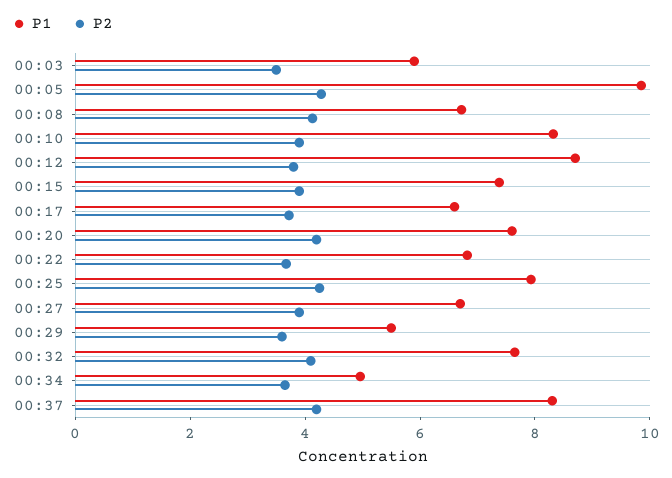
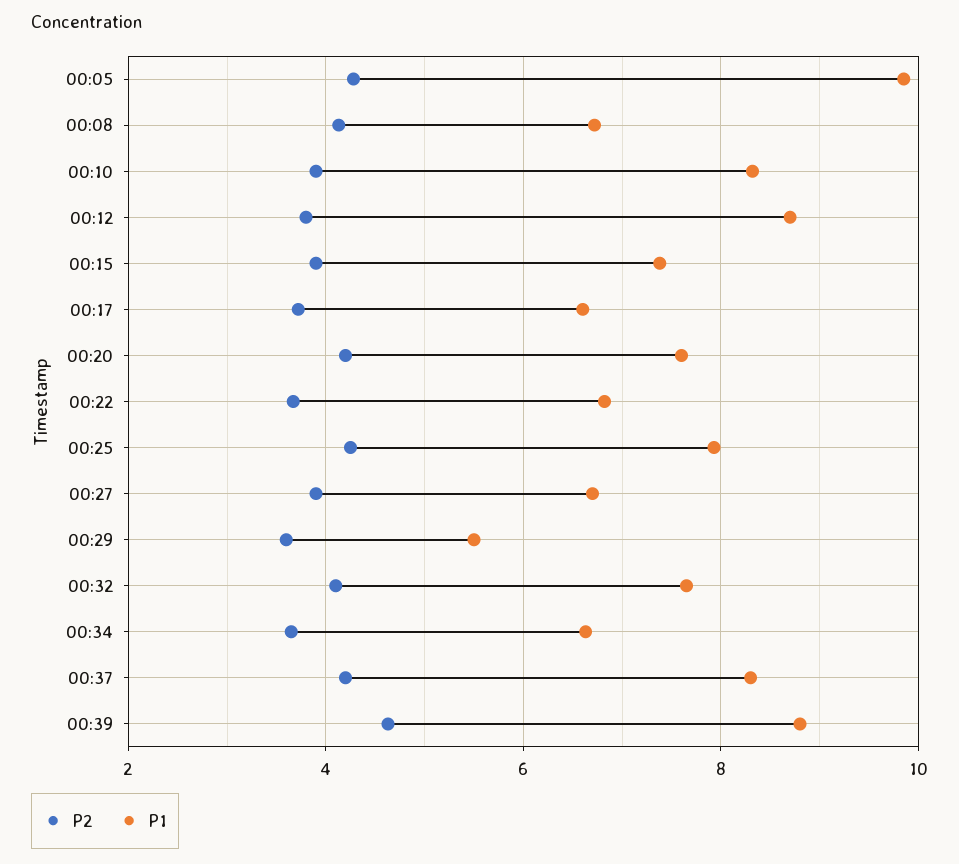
P1, 00:03: 6 -> none
P2, 00:03: 3.5 -> none
P1, 00:34: 5 -> 6.6
P2, 00:39: none -> 4.6
P1, 00:39: none -> 8.8

